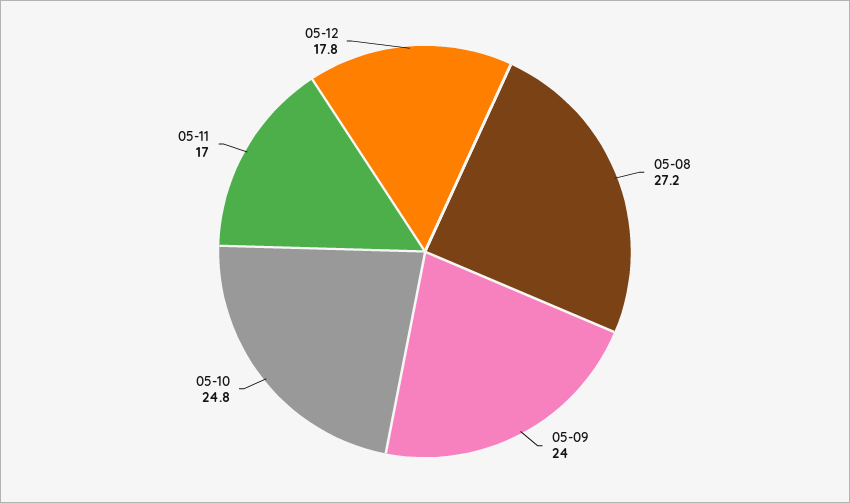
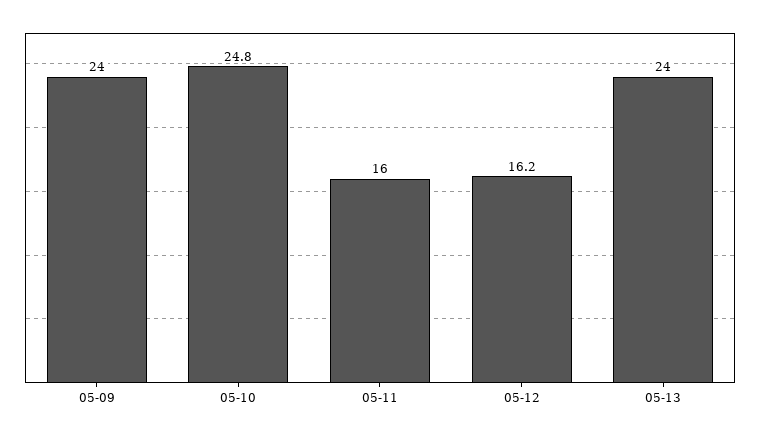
05-08: 27.2 -> none
05-11: 17 -> 16
05-12: 17.8 -> 16.2
05-13: none -> 24

